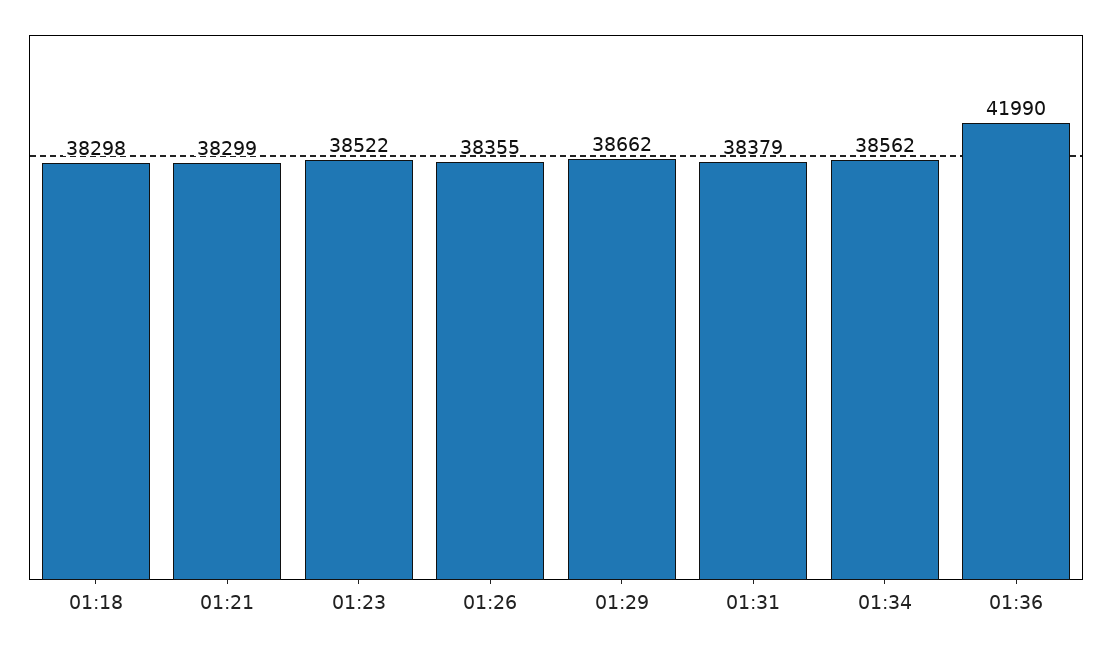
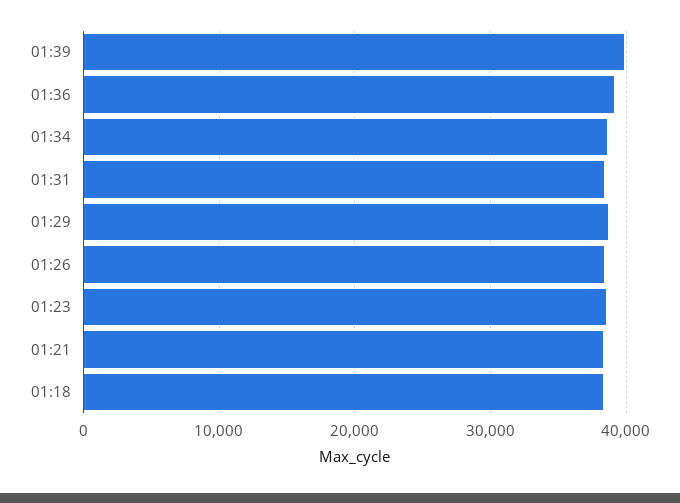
01:36: 41990 -> 39000
01:39: none -> 40000

